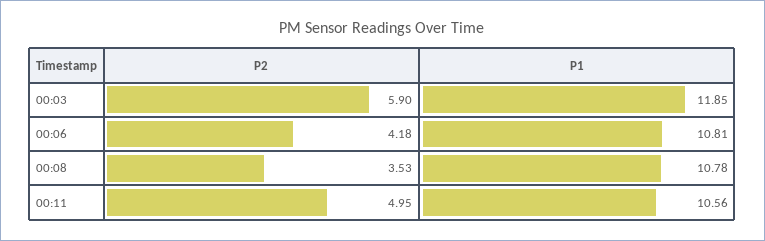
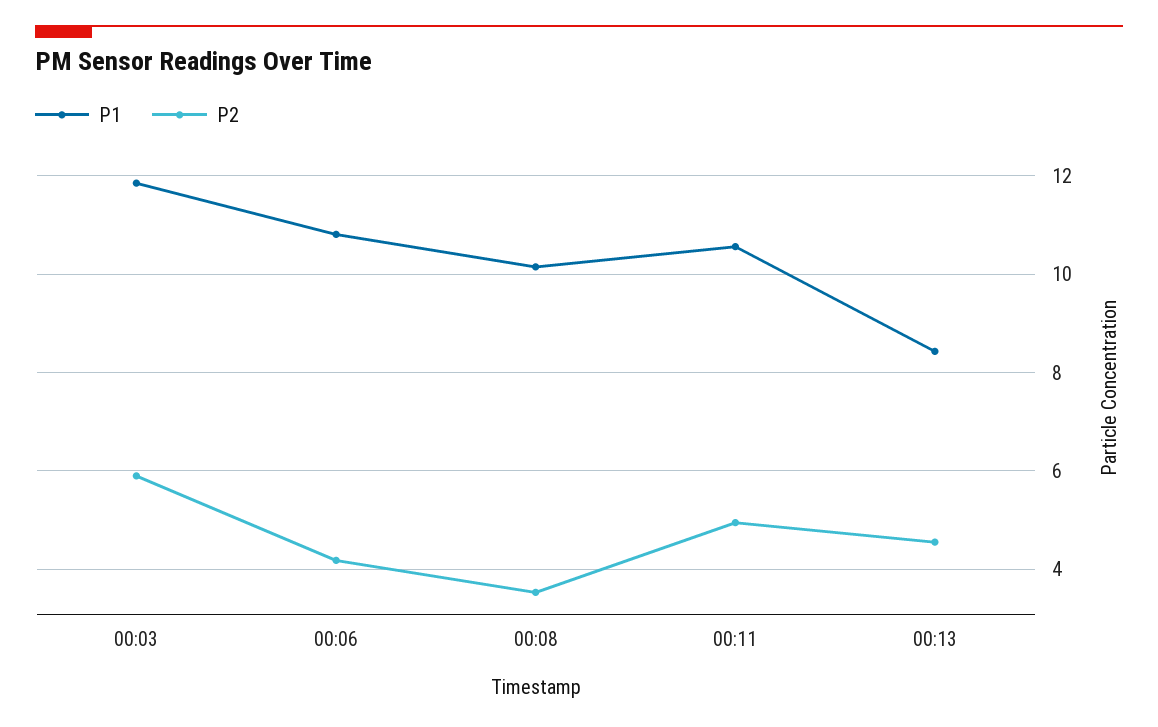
P1, 00:08: 10.78 -> 10.2
P1, 00:13: none -> 8.4
P2, 00:13: none -> 4.6

